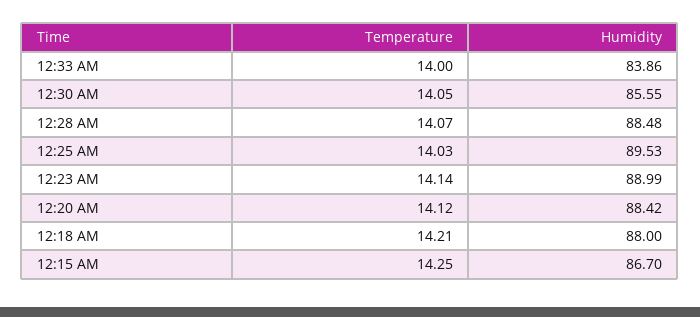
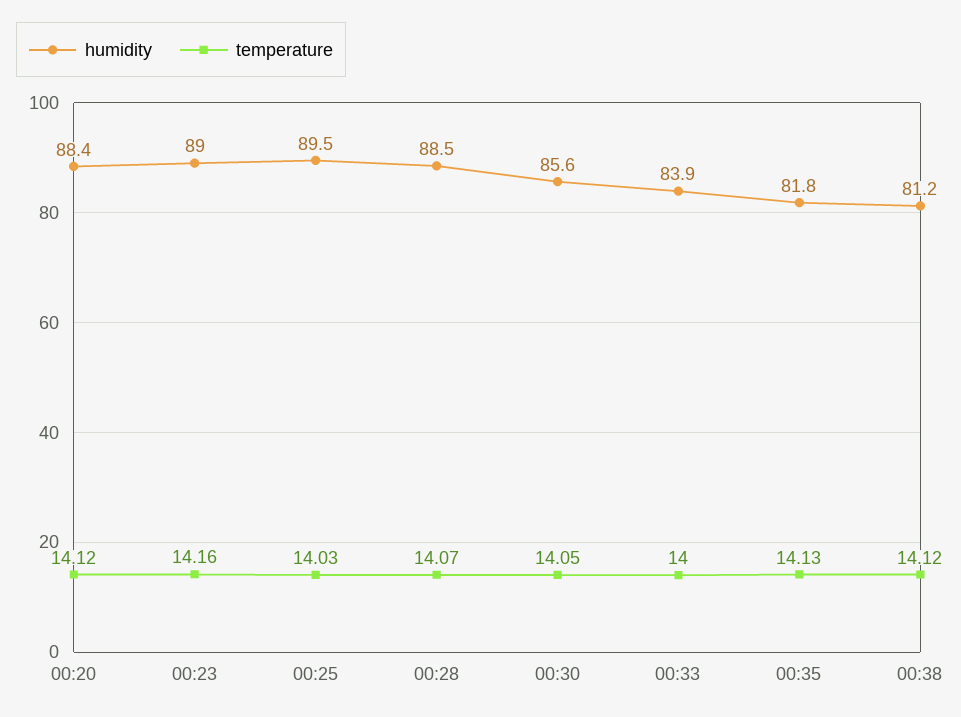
Temperature, 12:23 AM: 14.14 -> 14.16
Temperature, 12:18 AM: 14.21 -> none
Humidity, 12:18 AM: 88 -> none
Temperature, 12:15 AM: 14.25 -> none
Humidity, 12:15 AM: 86.7 -> none
Humidity, 00:35: none -> 81.8
Temperature, 00:35: none -> 14.13
Humidity, 00:38: none -> 81.2
Temperature, 00:38: none -> 14.12

